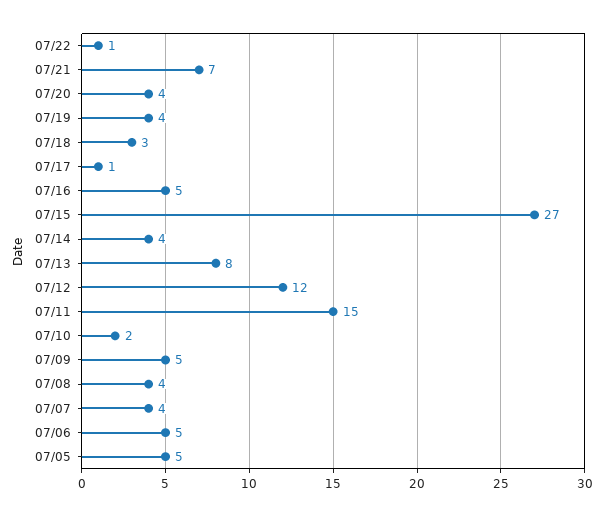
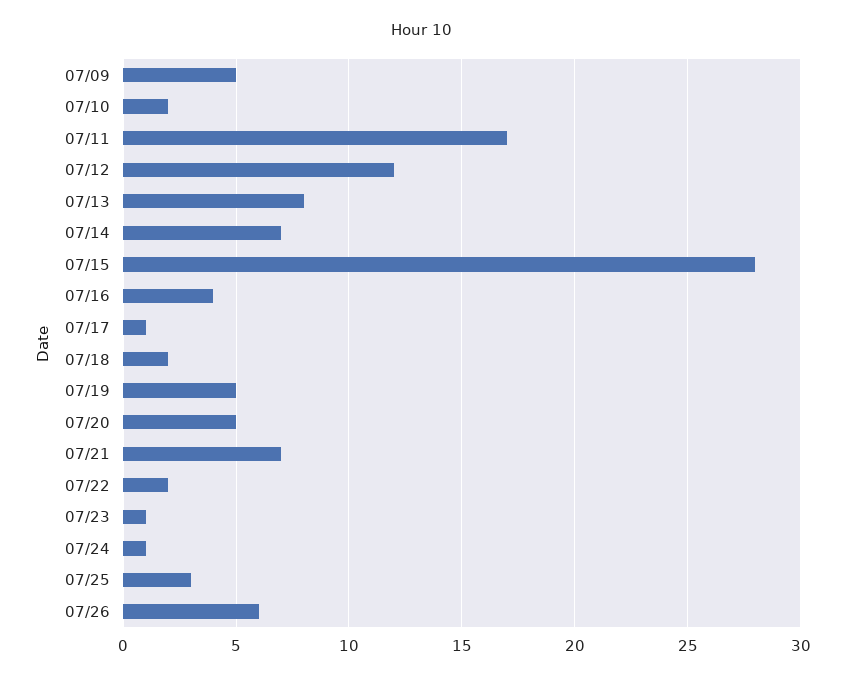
07/22: 1 -> 2
07/20: 4 -> 5
07/19: 4 -> 5
07/18: 3 -> 2
07/16: 5 -> 4
07/15: 27 -> 28
07/14: 4 -> 7
07/11: 15 -> 17
07/08: 4 -> none
07/07: 4 -> none
07/06: 5 -> none
07/05: 5 -> none
07/23: none -> 1
07/24: none -> 1
07/25: none -> 3
07/26: none -> 6

